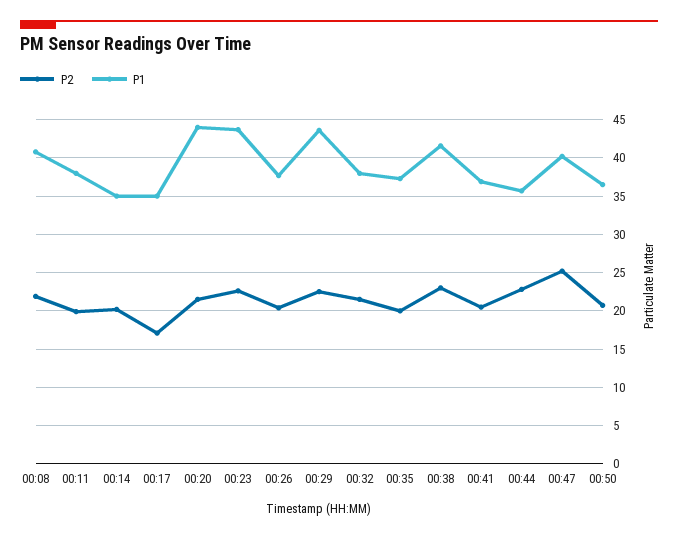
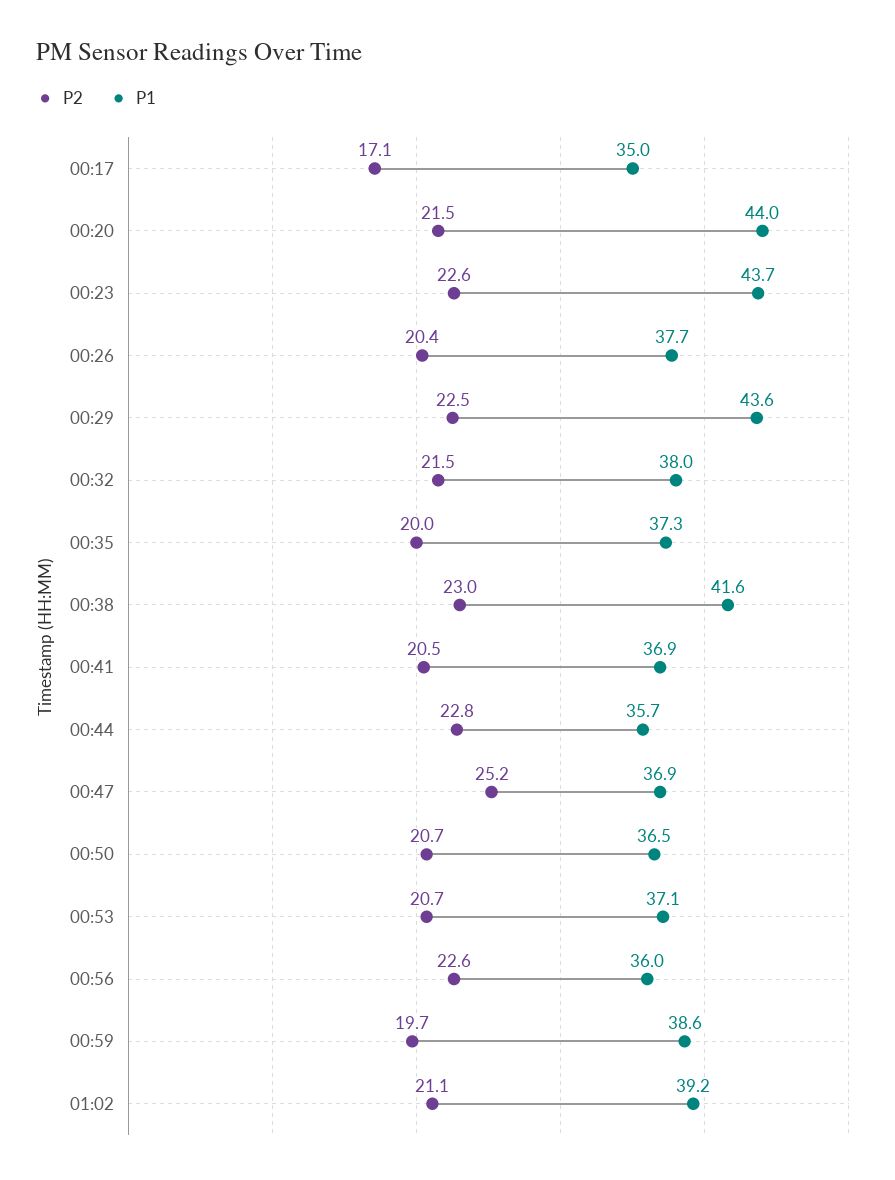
P2, 00:08: 22 -> none
P1, 00:08: 41 -> none
P2, 00:11: 20 -> none
P1, 00:11: 38 -> none
P2, 00:14: 20 -> none
P1, 00:14: 35 -> none
P1, 00:47: 40 -> 36.9
P2, 00:53: none -> 20.7
P1, 00:53: none -> 37.1
P2, 00:56: none -> 22.6
P1, 00:56: none -> 36
P2, 00:59: none -> 19.7
P1, 00:59: none -> 38.6
P2, 01:02: none -> 21.1
P1, 01:02: none -> 39.2

